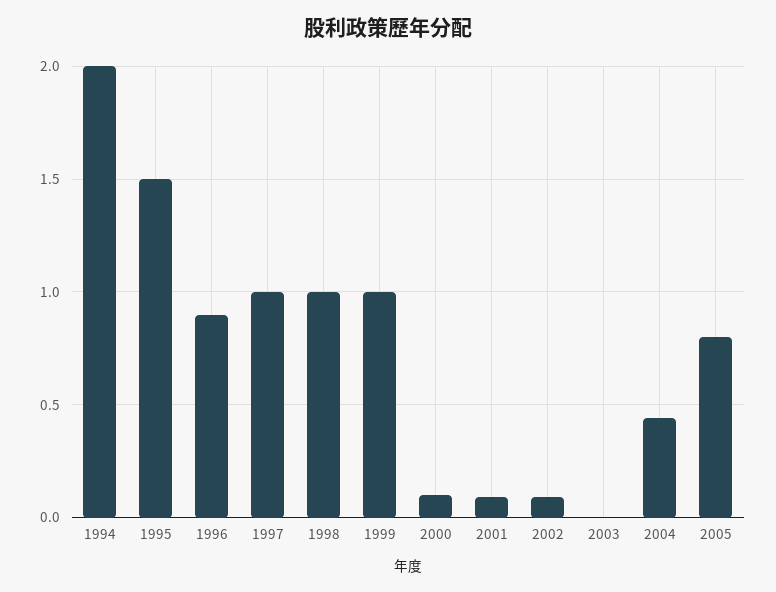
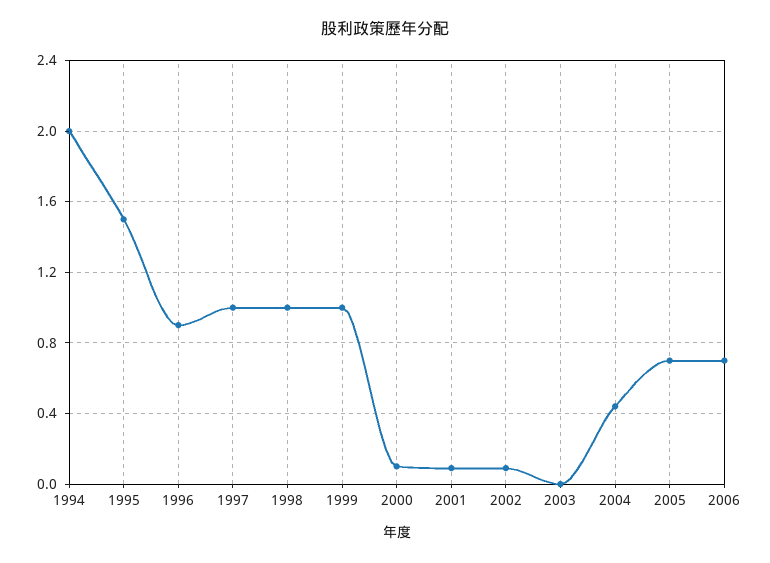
2005: 0.8 -> 0.7
2006: none -> 0.7

